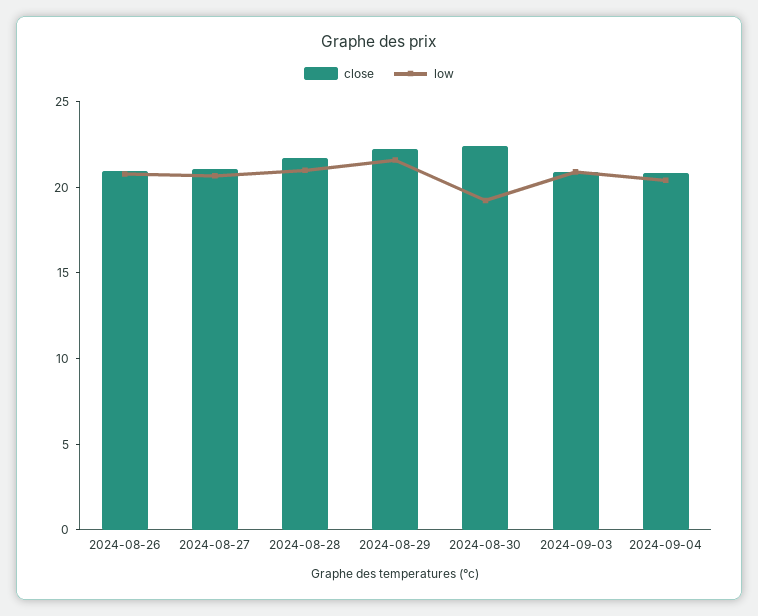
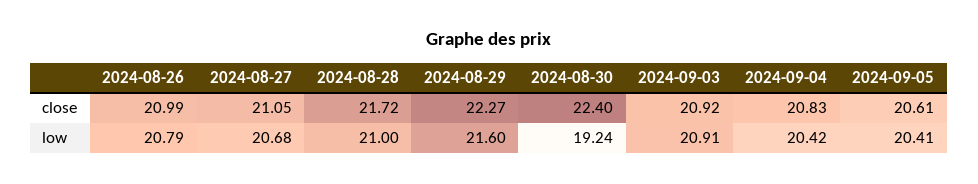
close, 2024-09-05: none -> 20.61
low, 2024-09-05: none -> 20.41

